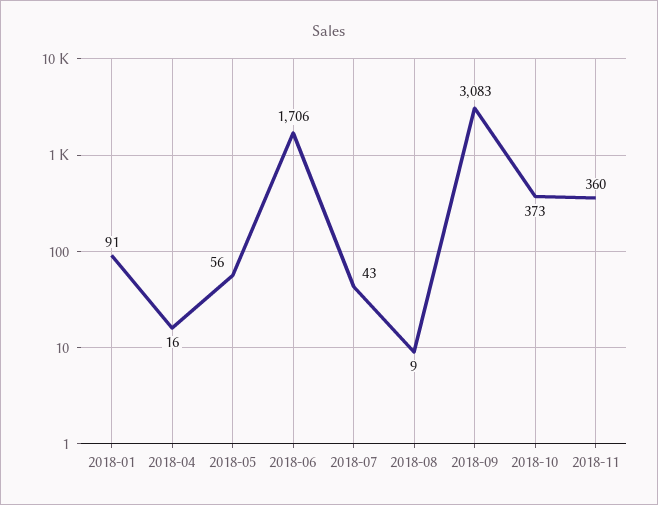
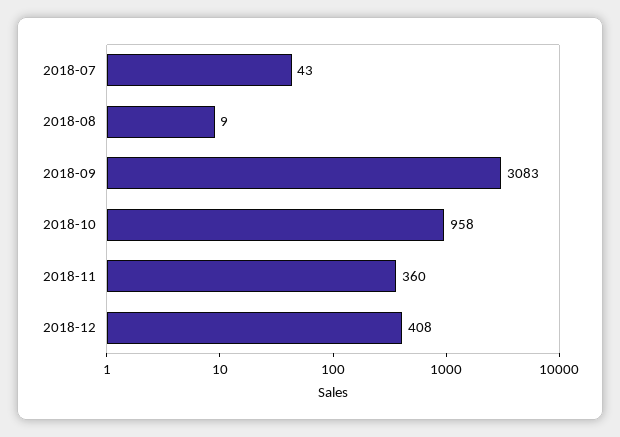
2018-01: 91 -> none
2018-04: 16 -> none
2018-05: 56 -> none
2018-06: 1706 -> none
2018-10: 373 -> 958
2018-12: none -> 408

